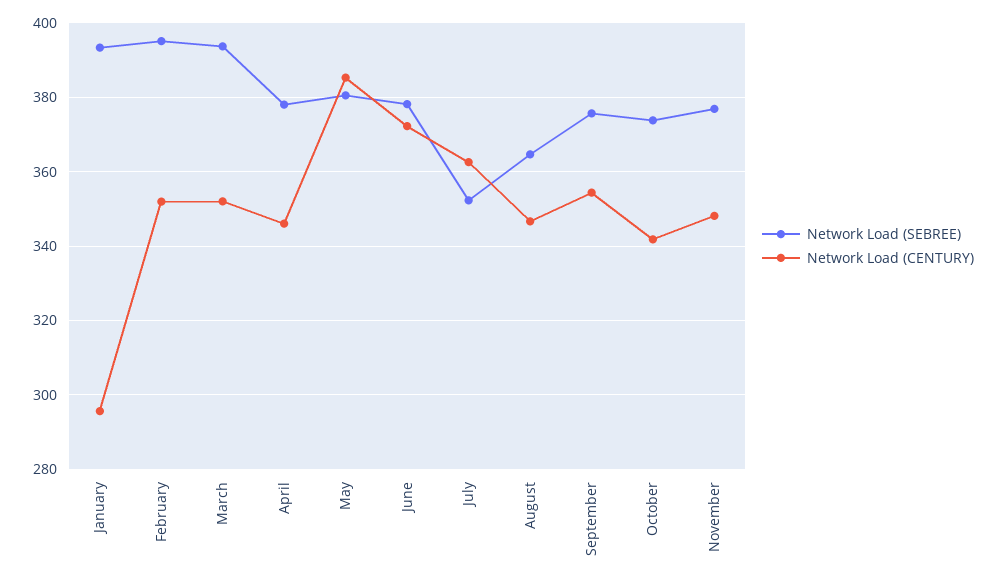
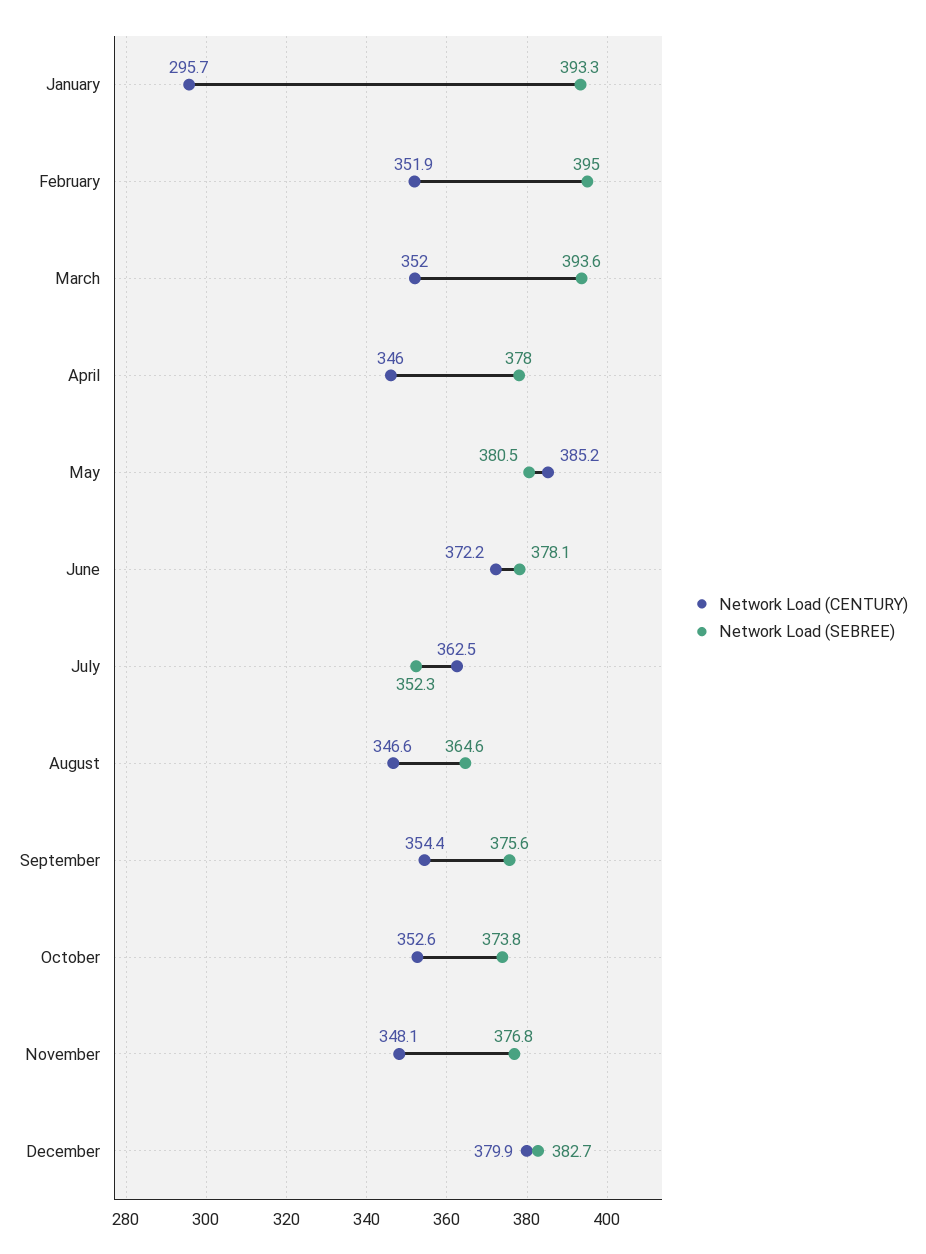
Network Load (CENTURY), October: 342 -> 352.6
Network Load (CENTURY), December: none -> 379.9
Network Load (SEBREE), December: none -> 382.7

